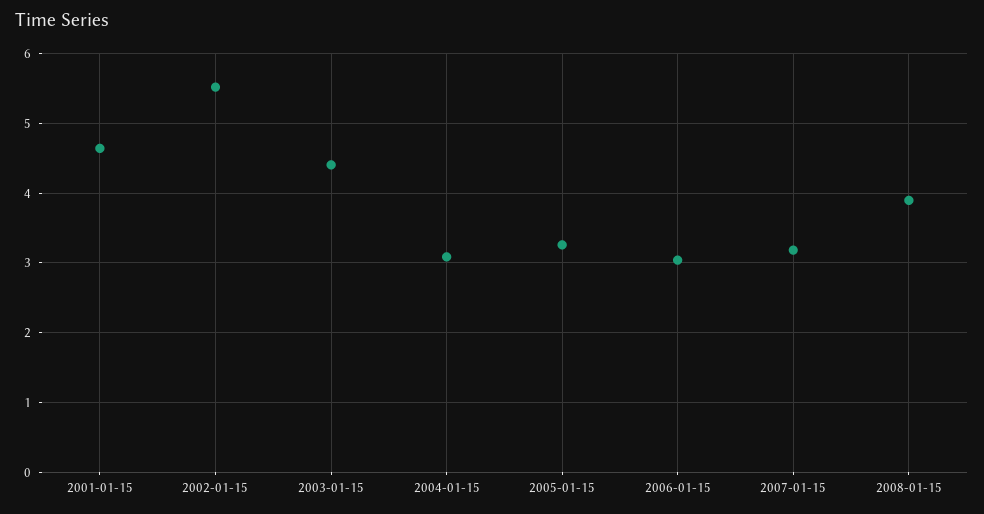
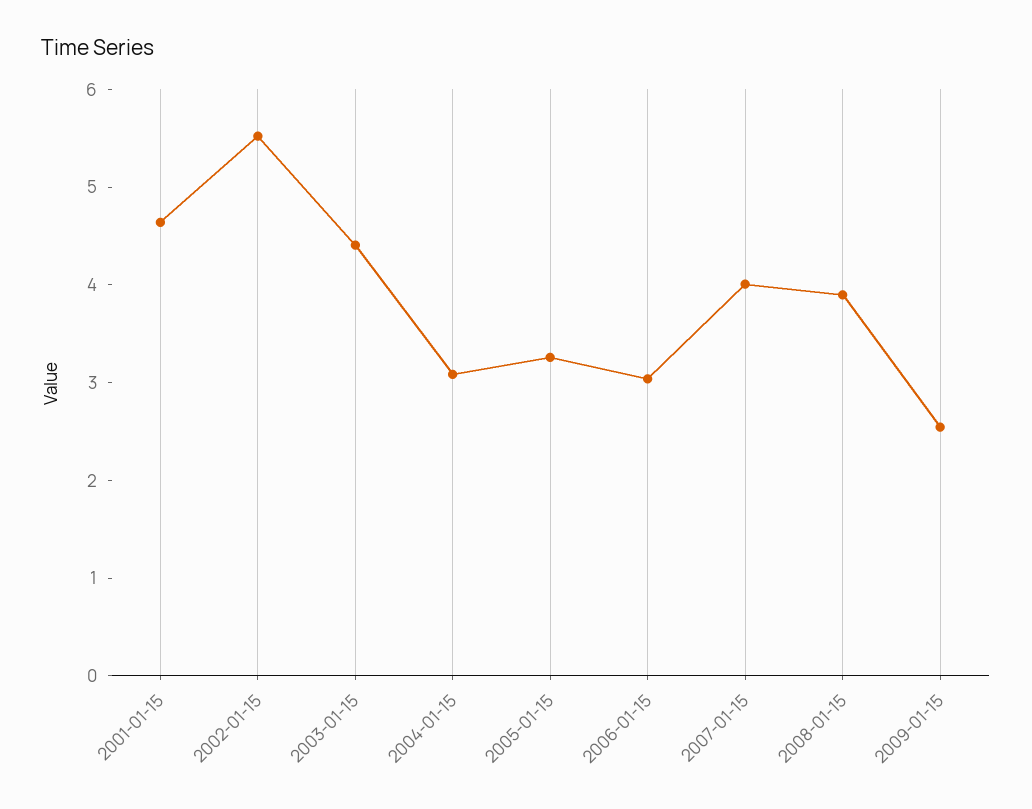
2007-01-15: 3.2 -> 4
2009-01-15: none -> 2.6

